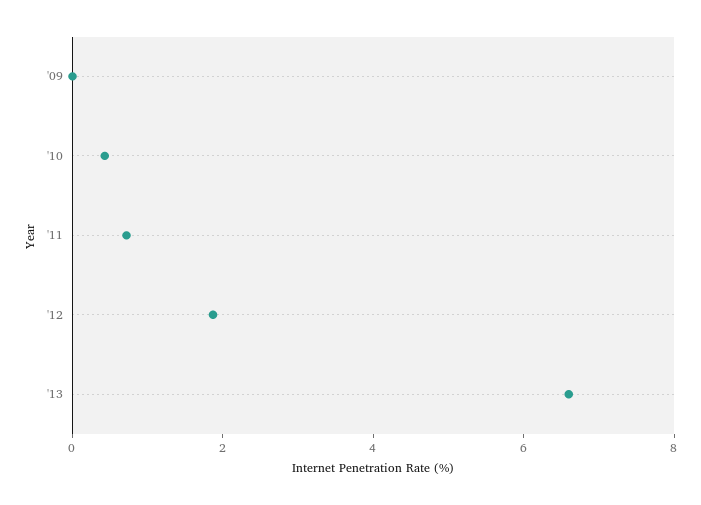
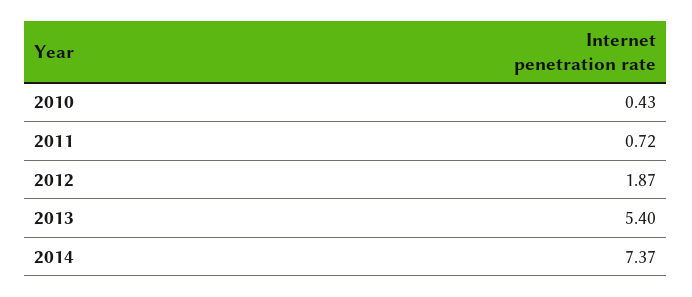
'09: 0 -> none
'13: 6.5 -> 5.4
2014: none -> 7.37

